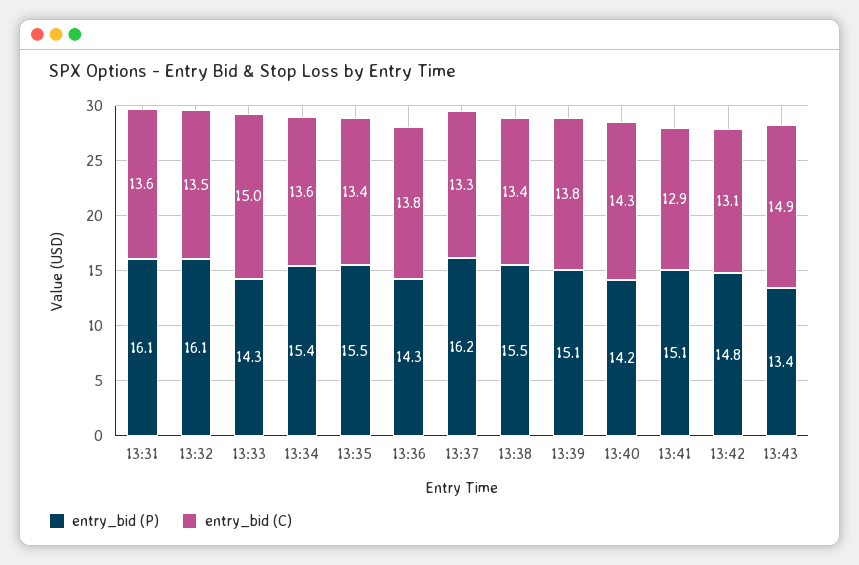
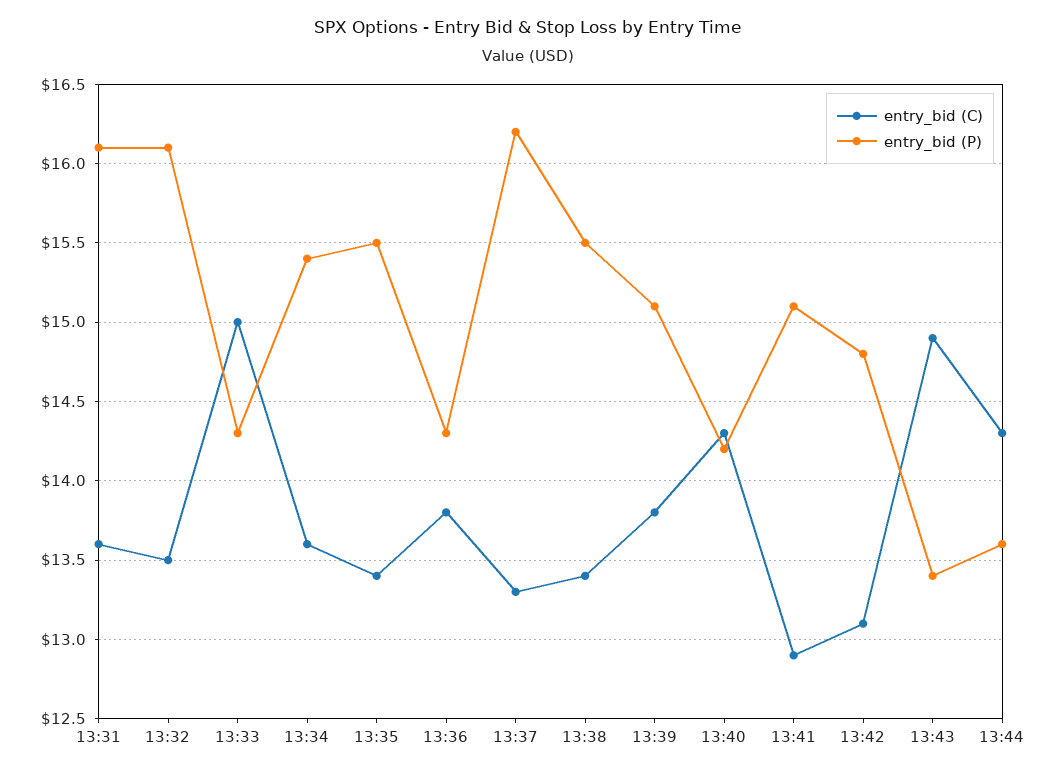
entry_bid (C), 13:44: none -> 14.3
entry_bid (P), 13:44: none -> 13.6

